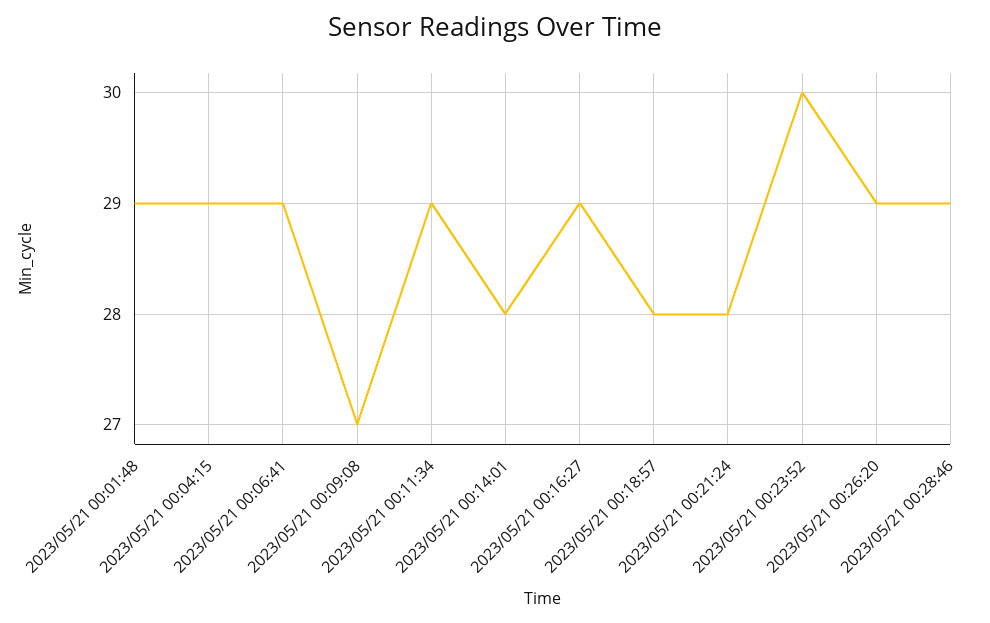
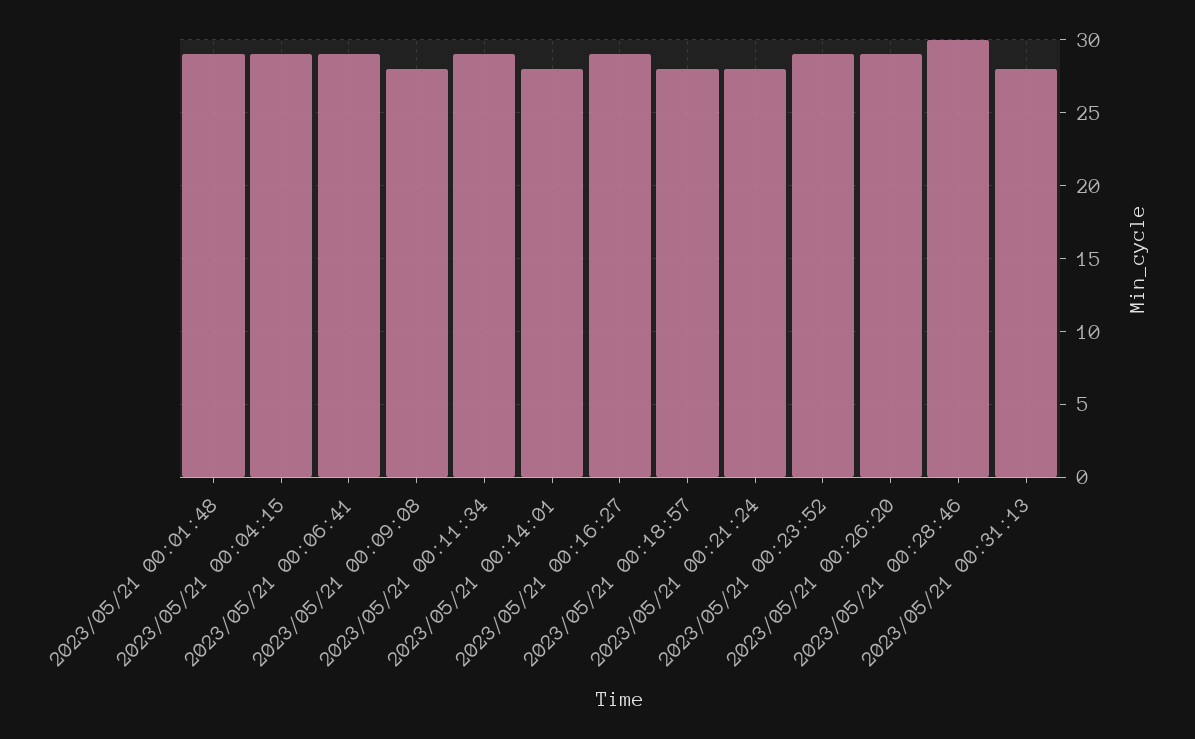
2023/05/21 00:09:08: 27 -> 28
2023/05/21 00:23:52: 30 -> 29
2023/05/21 00:28:46: 29 -> 30
2023/05/21 00:31:13: none -> 28

